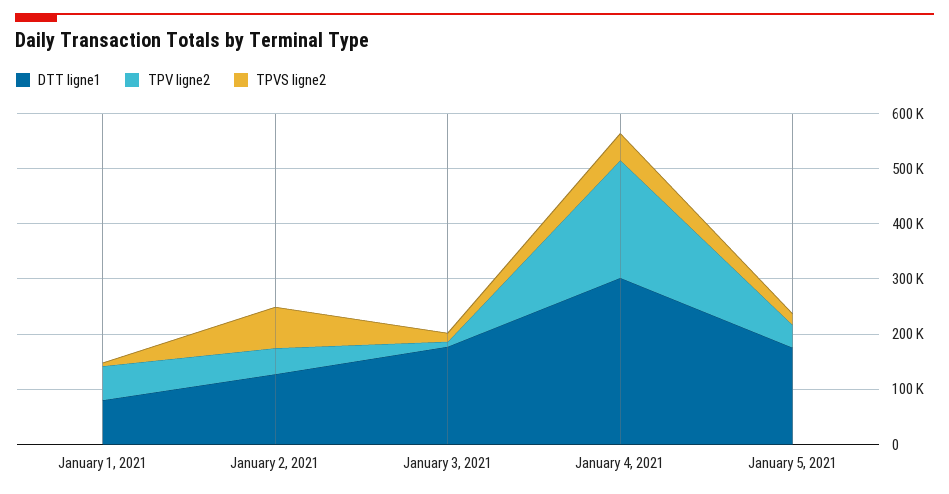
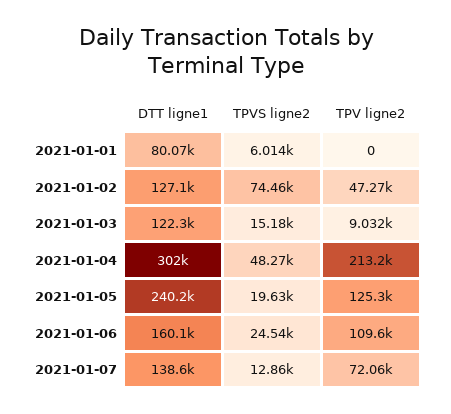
TPV ligne2, January 1, 2021: 60000 -> 0
DTT ligne1, January 3, 2021: 180000 -> 122300
DTT ligne1, January 5, 2021: 180000 -> 240200
TPV ligne2, January 5, 2021: 40000 -> 125300
DTT ligne1, 2021-01-06: none -> 160100
TPVS ligne2, 2021-01-06: none -> 24540
TPV ligne2, 2021-01-06: none -> 109600
DTT ligne1, 2021-01-07: none -> 138600
TPVS ligne2, 2021-01-07: none -> 12860
TPV ligne2, 2021-01-07: none -> 72060

